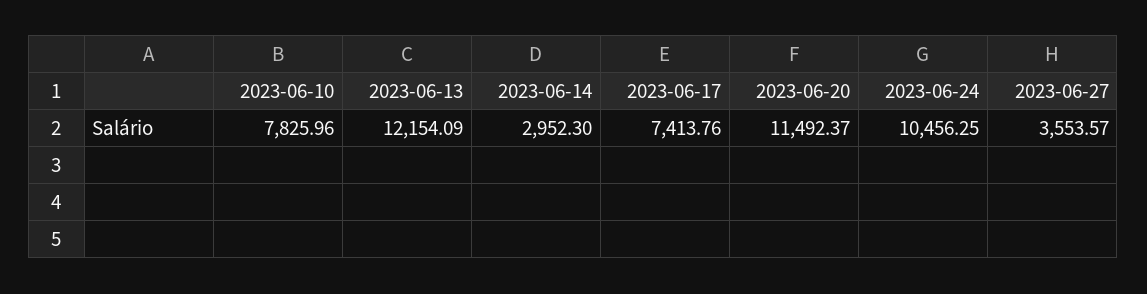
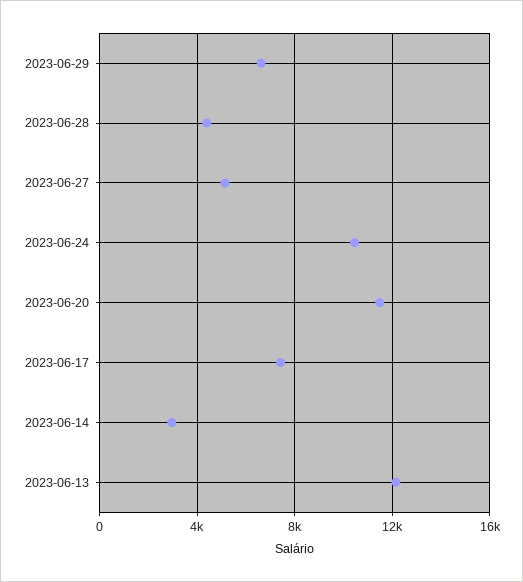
2023-06-10: 7825.96 -> none
2023-06-27: 3553.57 -> 5000
2023-06-29: none -> 6500
2023-06-28: none -> 4500

